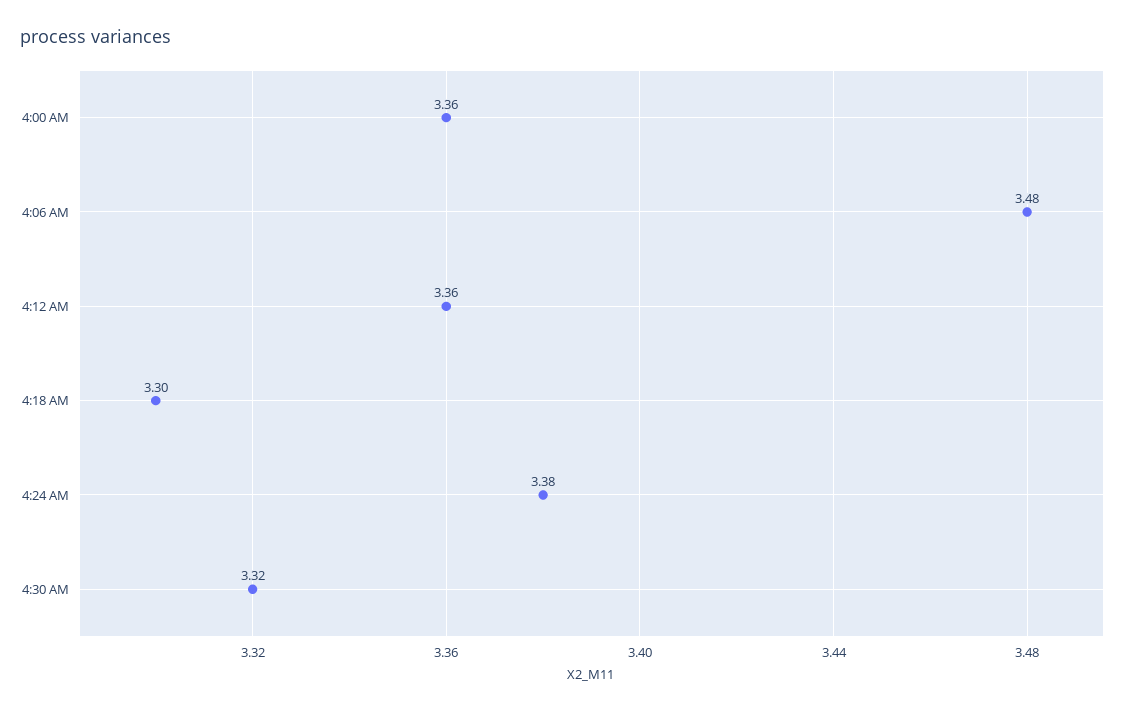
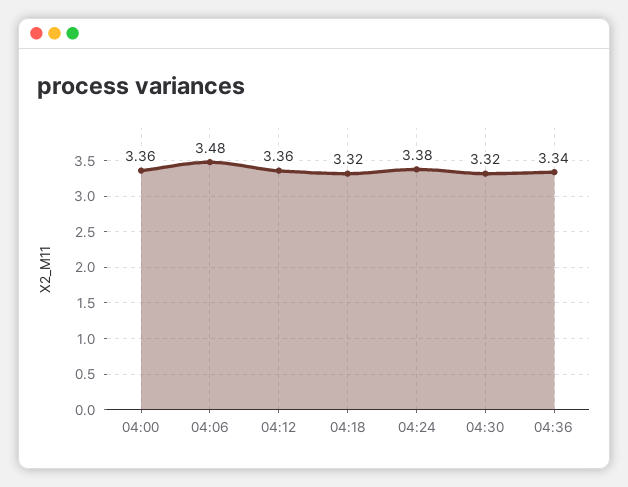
4:18 AM: 3.3 -> 3.32
04:36: none -> 3.34

